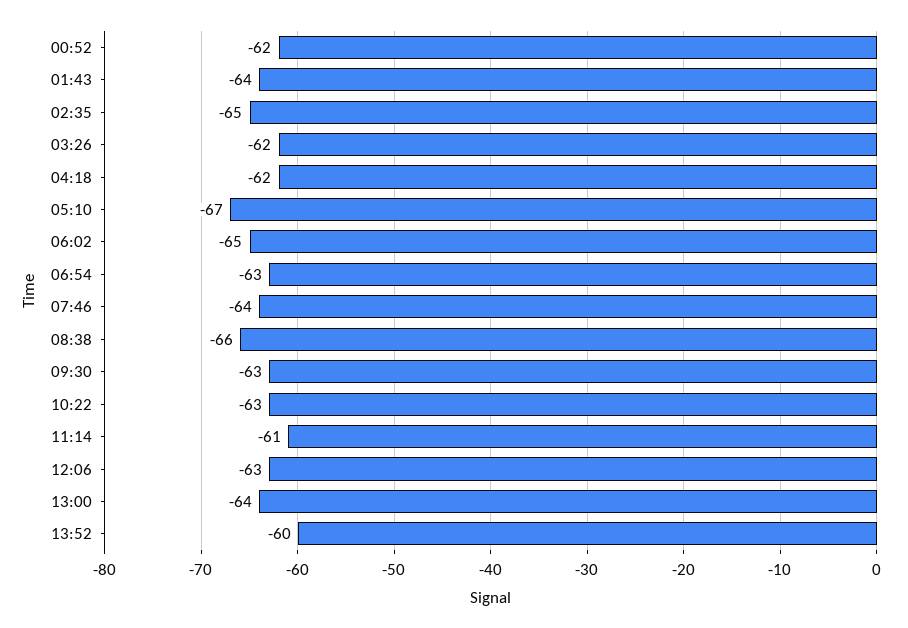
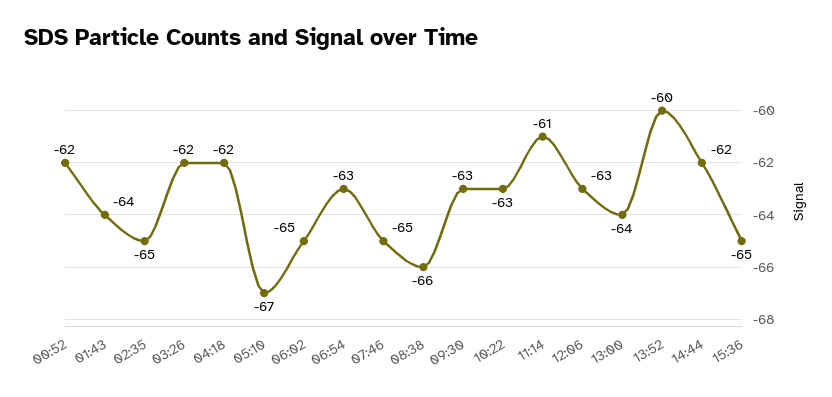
07:46: -64 -> -65
14:44: none -> -62
15:36: none -> -65

